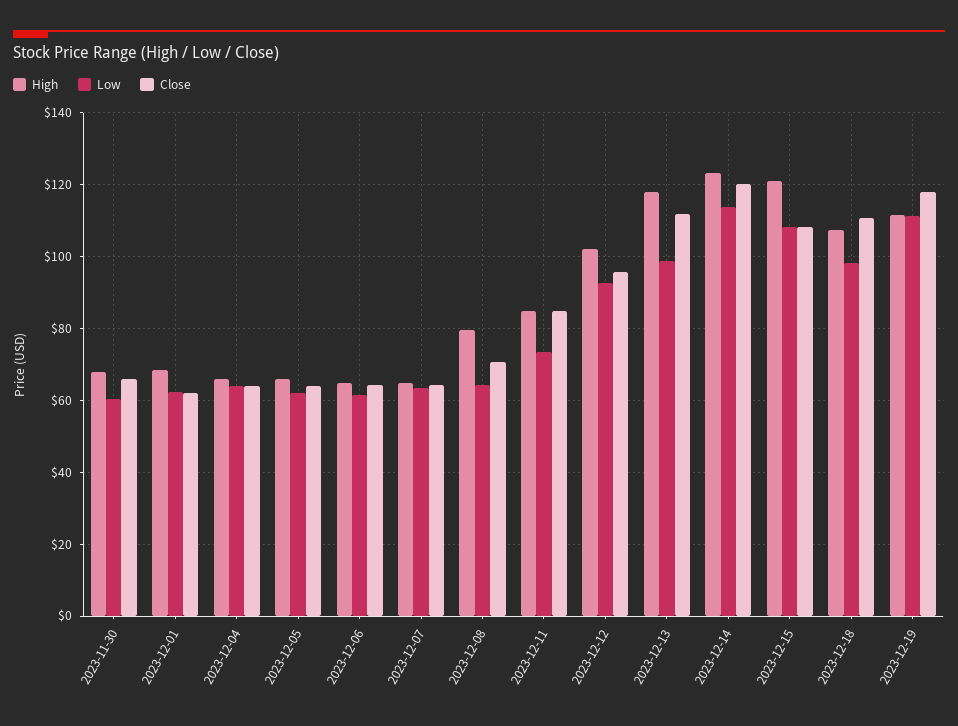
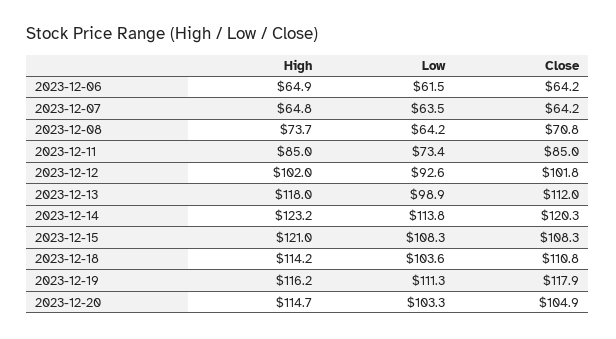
High, 2023-11-30: 68 -> none
Low, 2023-11-30: 60 -> none
Close, 2023-11-30: 66 -> none
High, 2023-12-01: 68 -> none
Low, 2023-12-01: 62 -> none
Close, 2023-12-01: 62 -> none
High, 2023-12-04: 66 -> none
Low, 2023-12-04: 64 -> none
Close, 2023-12-04: 64 -> none
High, 2023-12-05: 66 -> none
Low, 2023-12-05: 62 -> none
Close, 2023-12-05: 64 -> none
High, 2023-12-08: 80 -> 73.7
Close, 2023-12-12: 96 -> 101.8
High, 2023-12-18: 108 -> 114.2
Low, 2023-12-18: 98 -> 103.6
High, 2023-12-19: 112 -> 116.2
High, 2023-12-20: none -> 114.7
Low, 2023-12-20: none -> 103.3
Close, 2023-12-20: none -> 104.9

